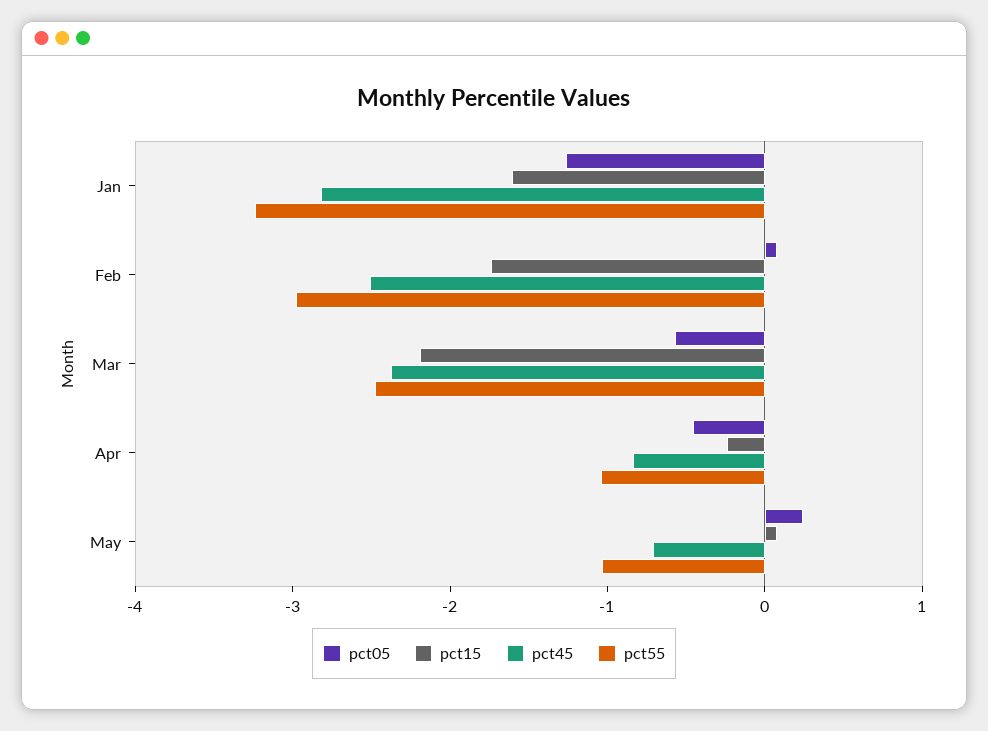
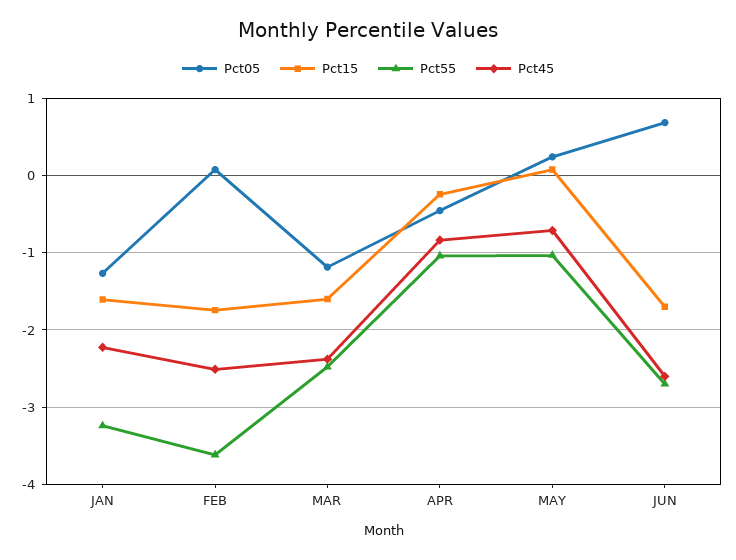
pct45, Jan: -2.8 -> -2.2
pct55, Feb: -3 -> -3.6
pct05, Mar: -0.6 -> -1.2
pct15, Mar: -2.2 -> -1.6
pct05, JUN: none -> 0.7
pct15, JUN: none -> -1.7
pct55, JUN: none -> -2.7
pct45, JUN: none -> -2.6

